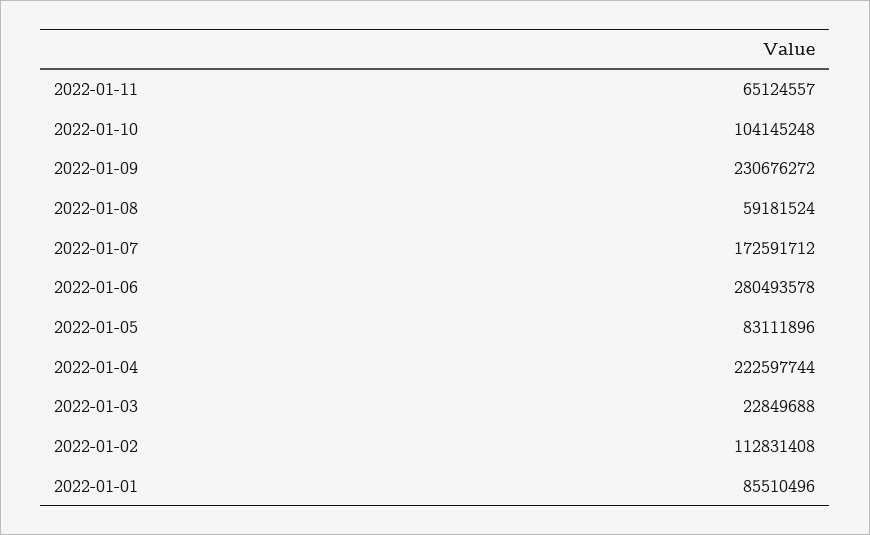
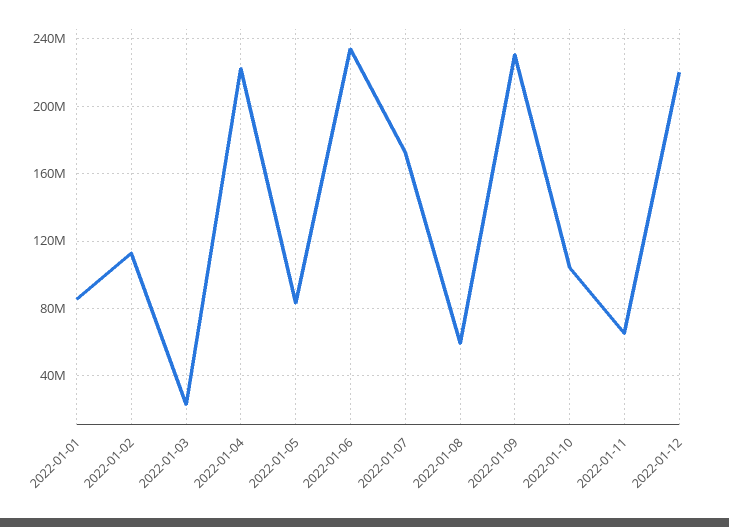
2022-01-06: 280493578 -> 235000000
2022-01-12: none -> 220000000

